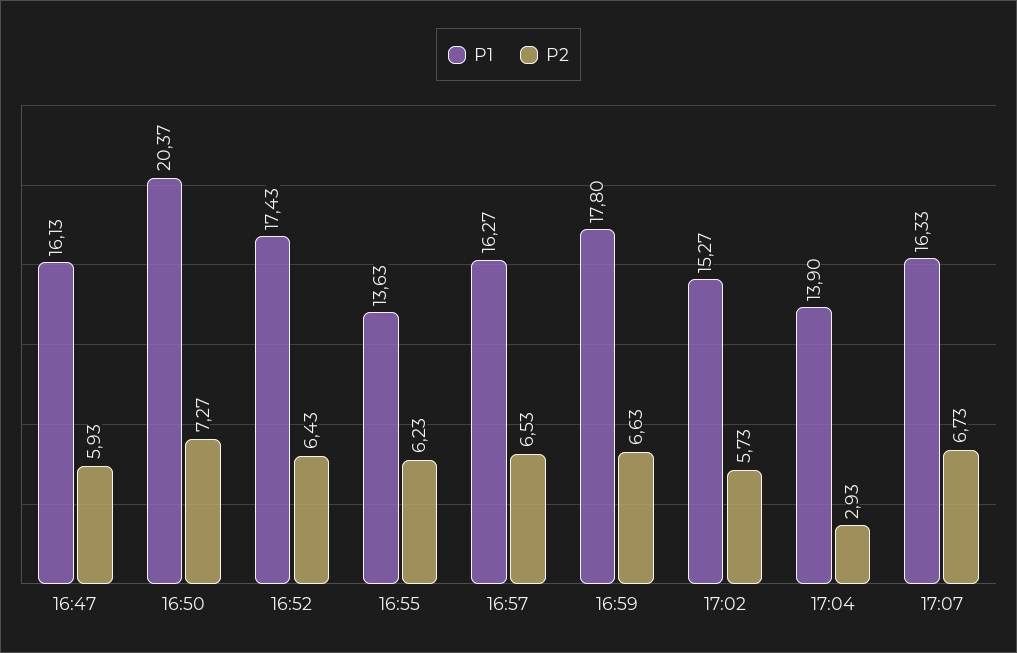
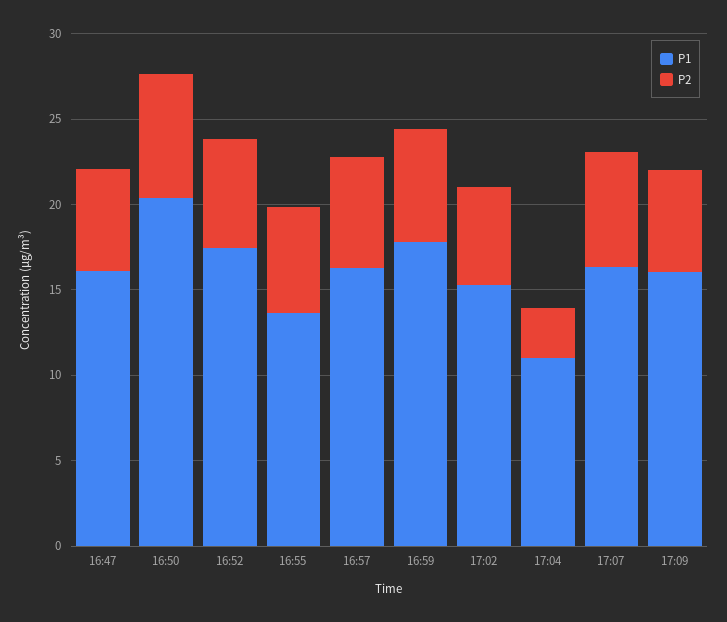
P1, 17:04: 13.9 -> 11
P1, 17:09: none -> 16
P2, 17:09: none -> 6

